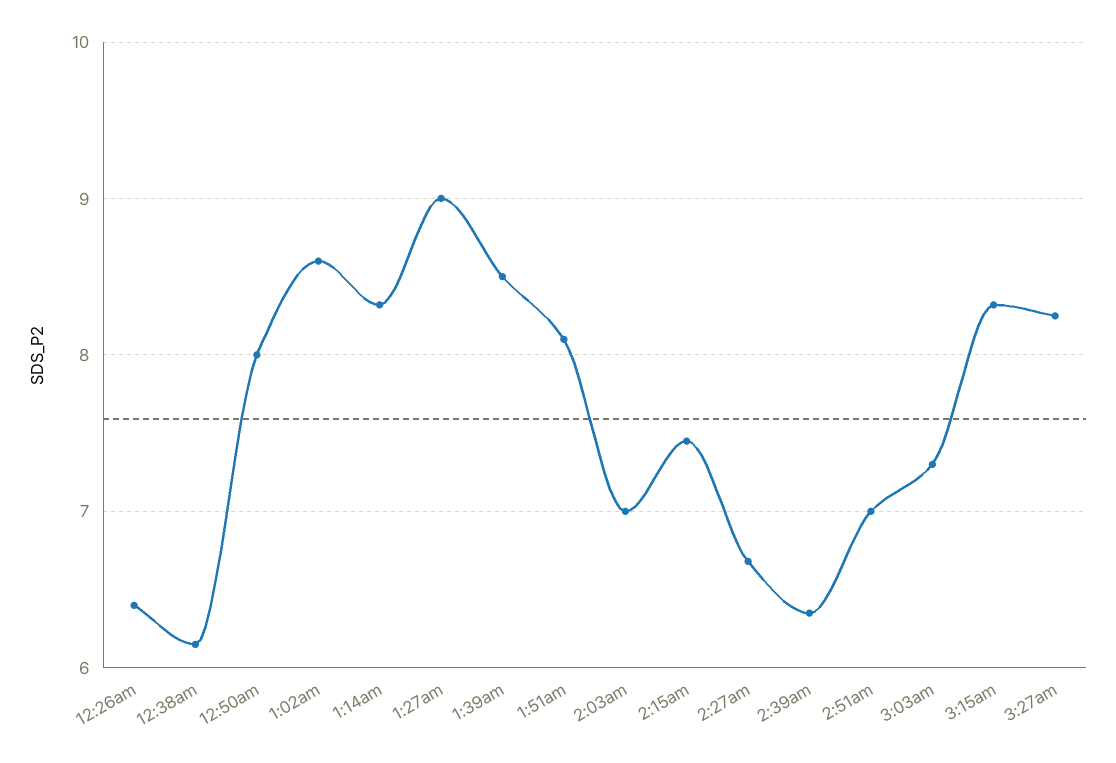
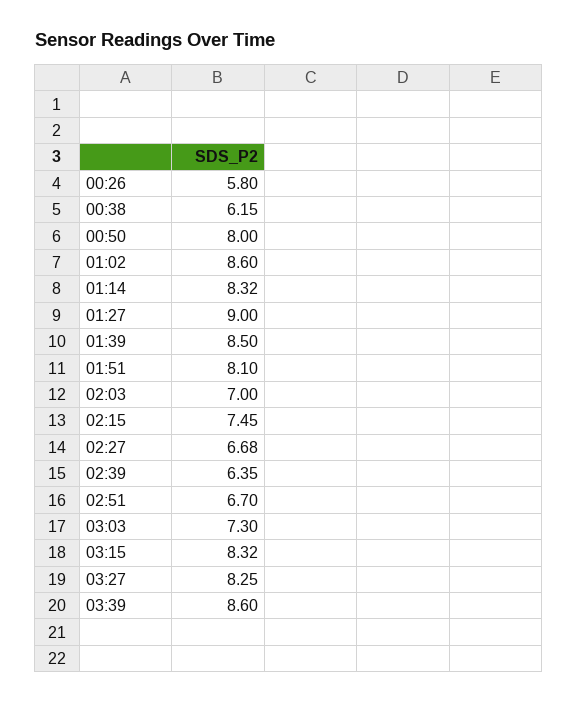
12:26am: 6.4 -> 5.8
2:51am: 7 -> 6.7
03:39: none -> 8.6

